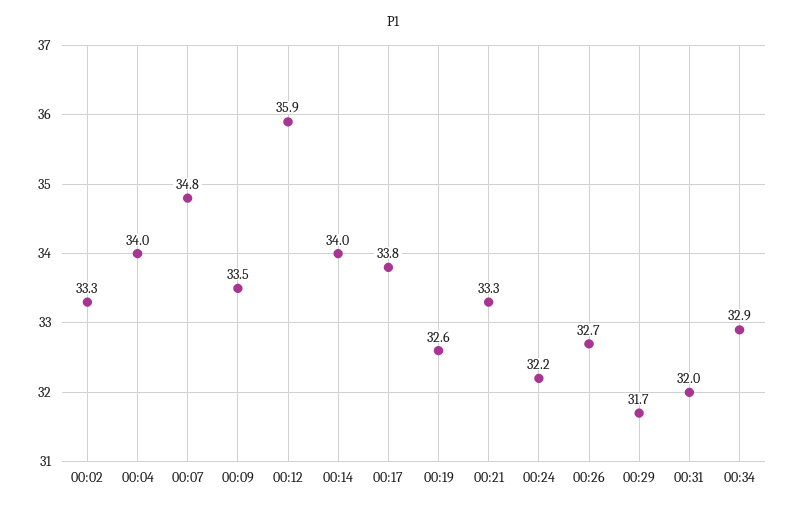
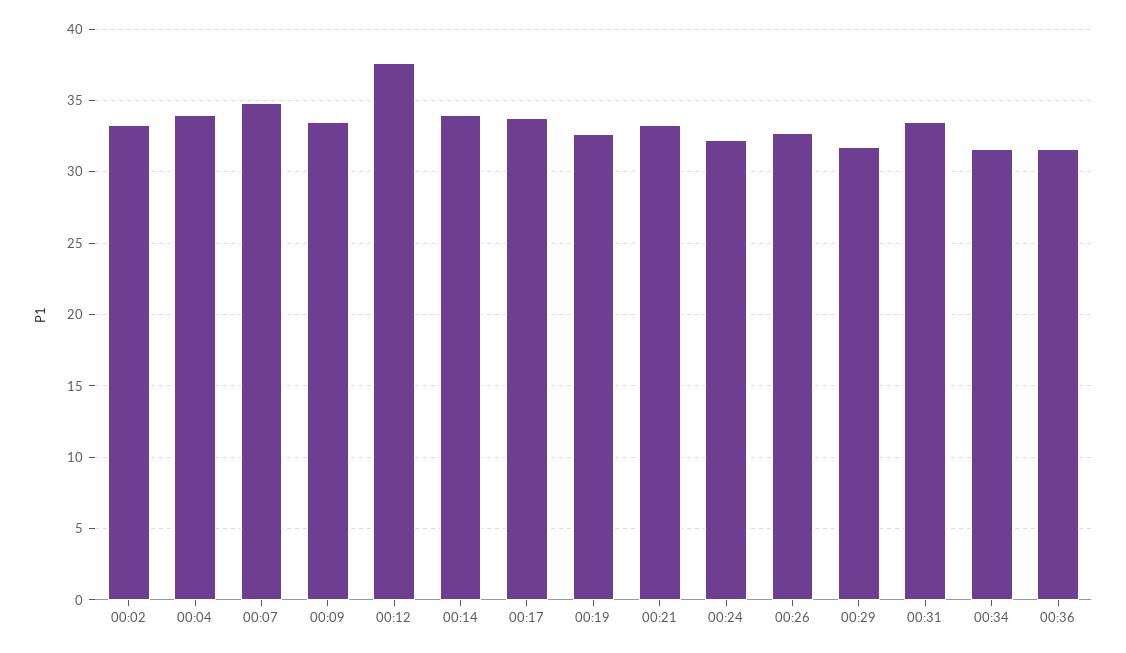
00:12: 35.9 -> 37.5
00:31: 32 -> 33.5
00:34: 32.9 -> 31.5
00:36: none -> 31.5

